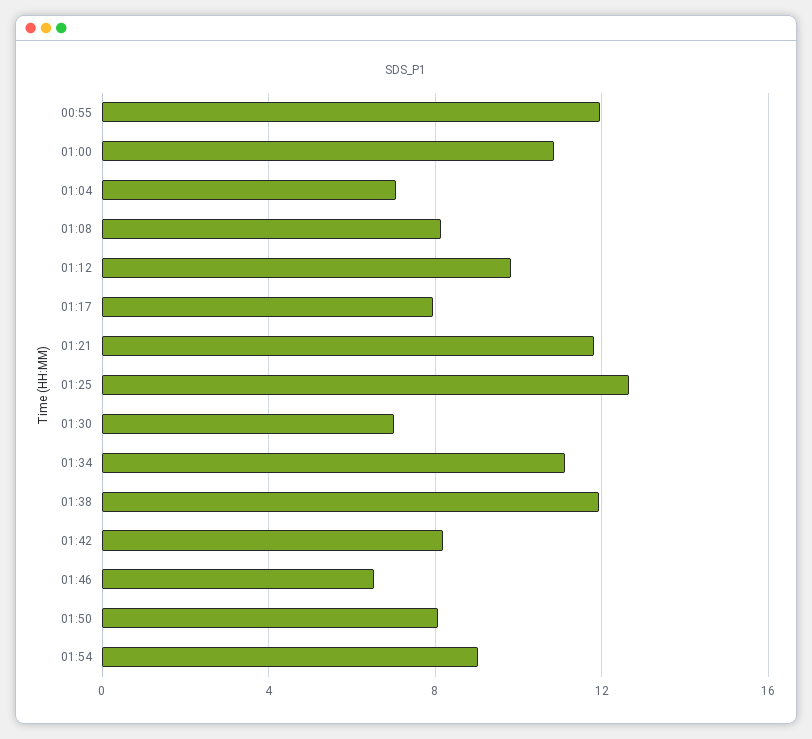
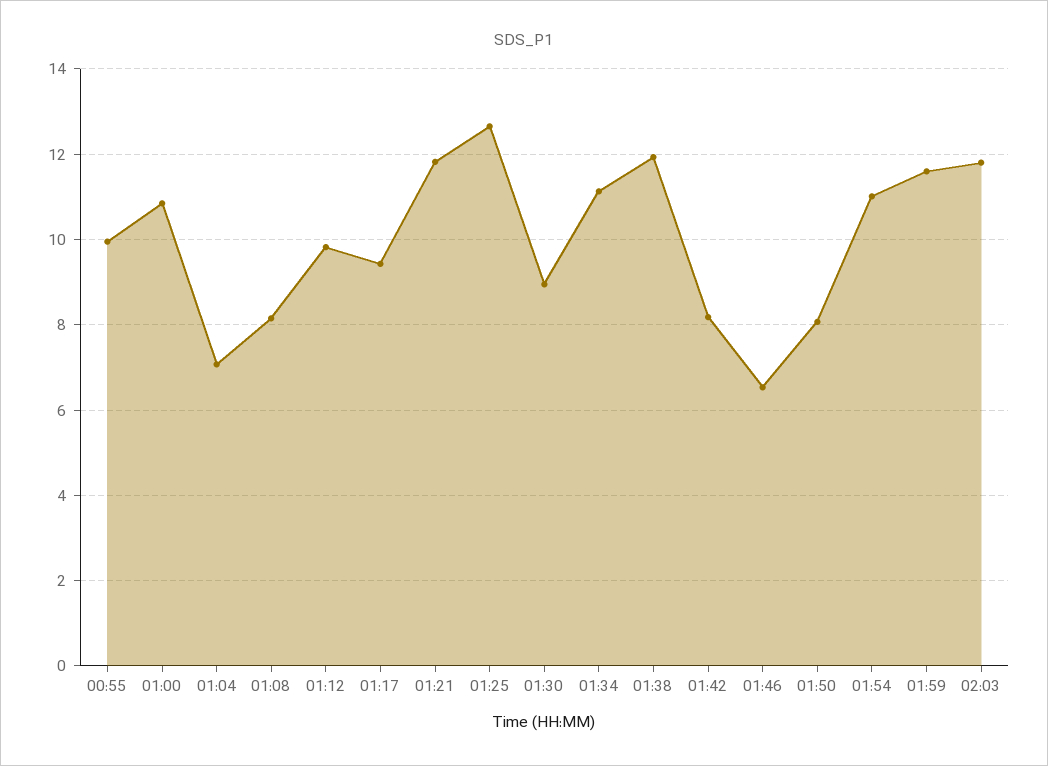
00:55: 12 -> 10
01:17: 8 -> 9.4
01:30: 7 -> 9
01:54: 9 -> 11
01:59: none -> 11.6
02:03: none -> 11.8

